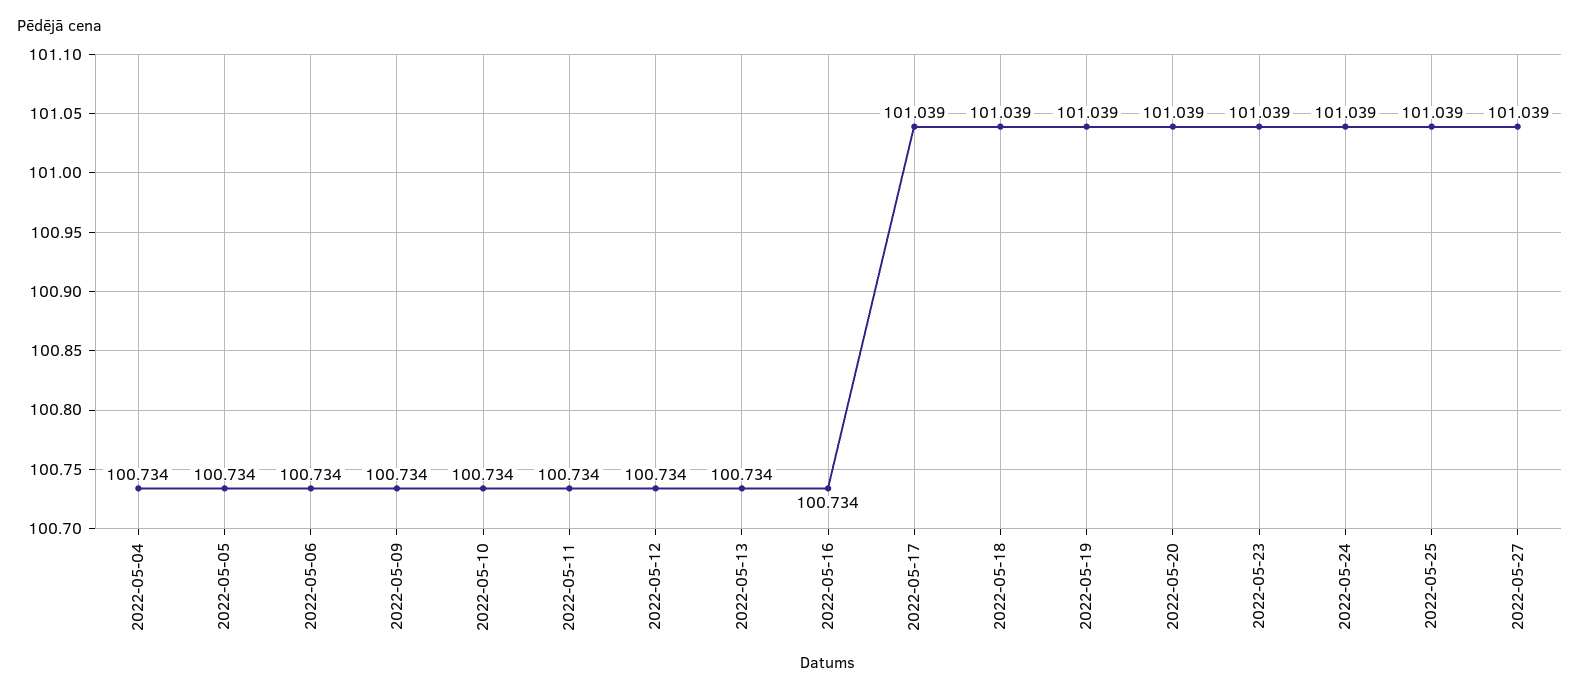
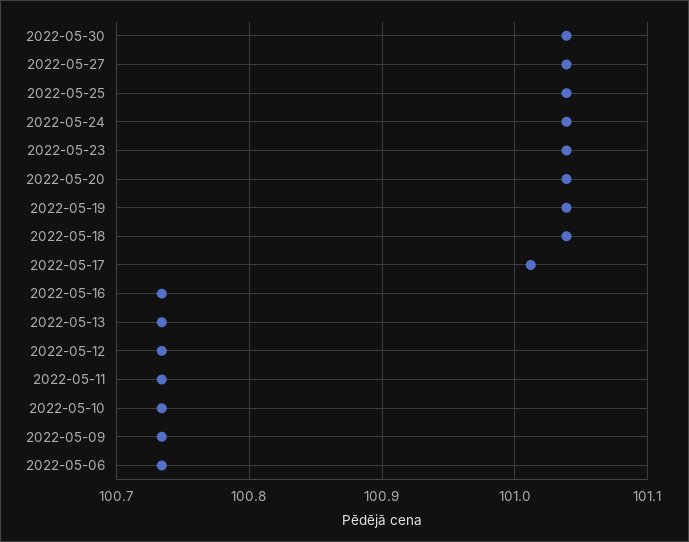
2022-05-04: 100.734 -> none
2022-05-05: 100.734 -> none
2022-05-17: 101.039 -> 101.01
2022-05-30: none -> 101.04

